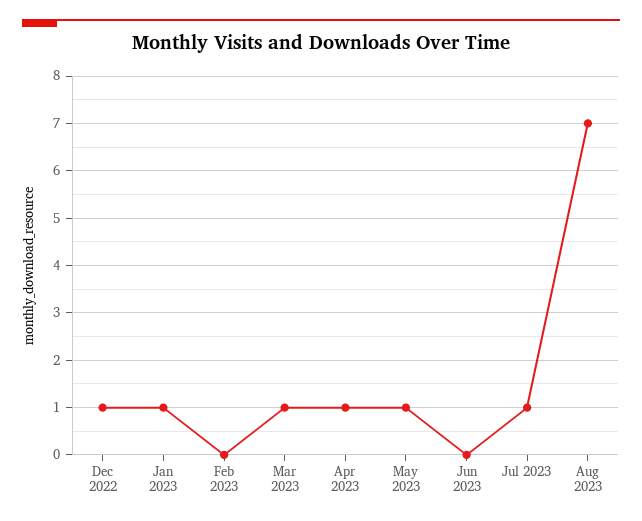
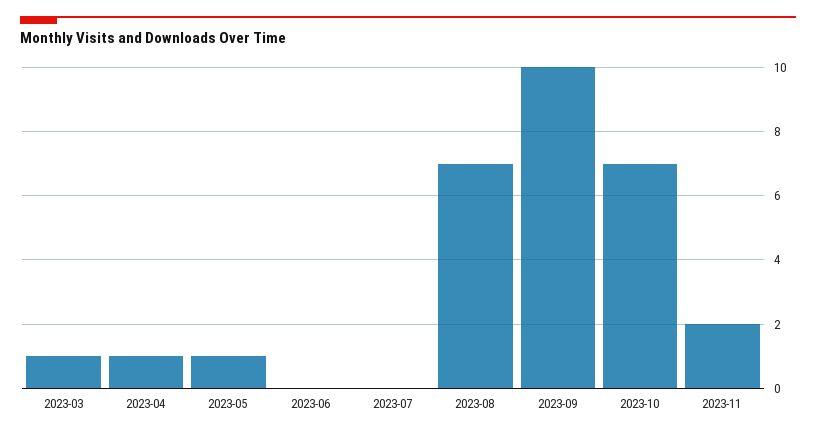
Dec 2022: 1 -> none
Jan 2023: 1 -> none
Feb 2023: 0 -> none
Jul 2023: 1 -> 0
2023-09: none -> 10
2023-10: none -> 7
2023-11: none -> 2

